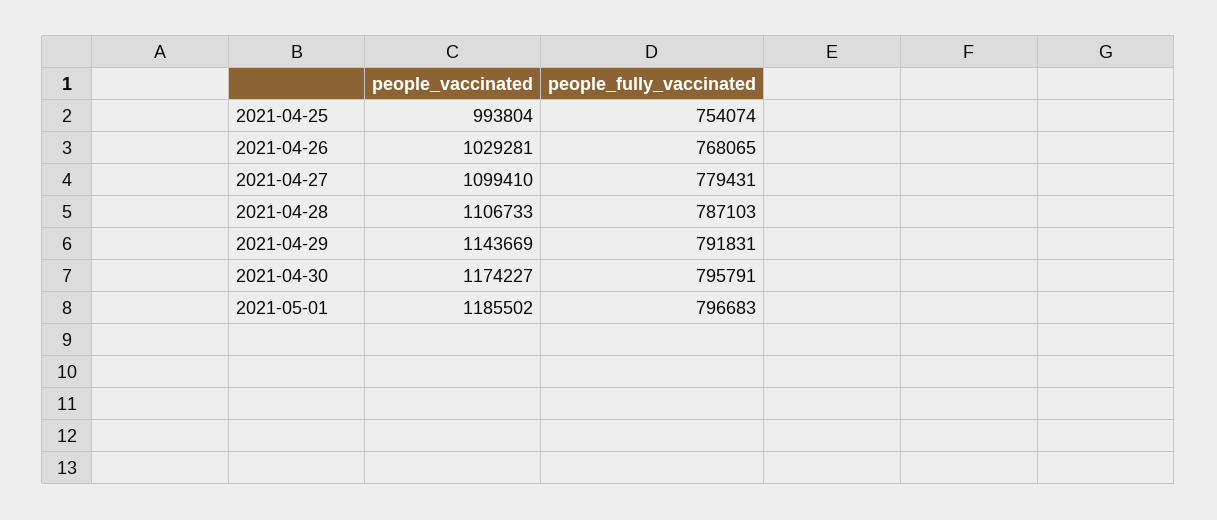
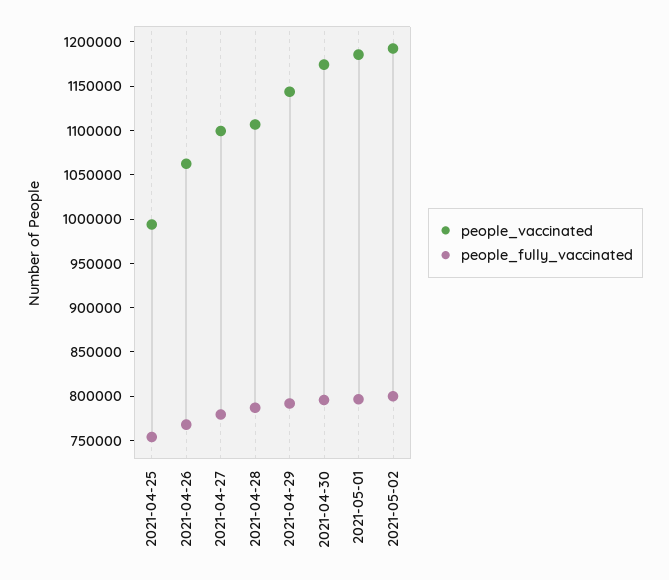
people_vaccinated, 2021-04-26: 1029281 -> 1060000
people_vaccinated, 2021-05-02: none -> 1190000
people_fully_vaccinated, 2021-05-02: none -> 800000

